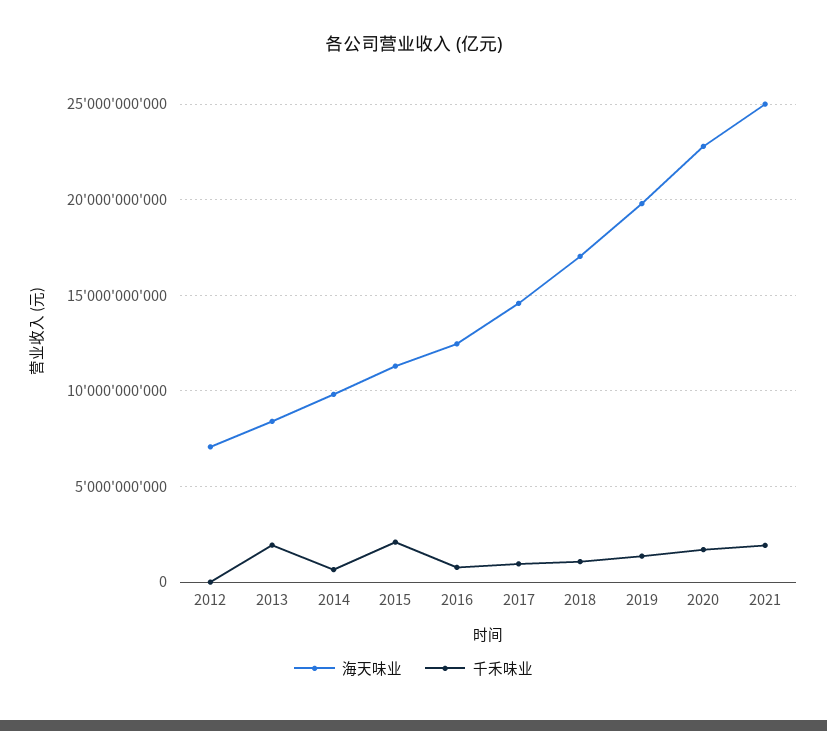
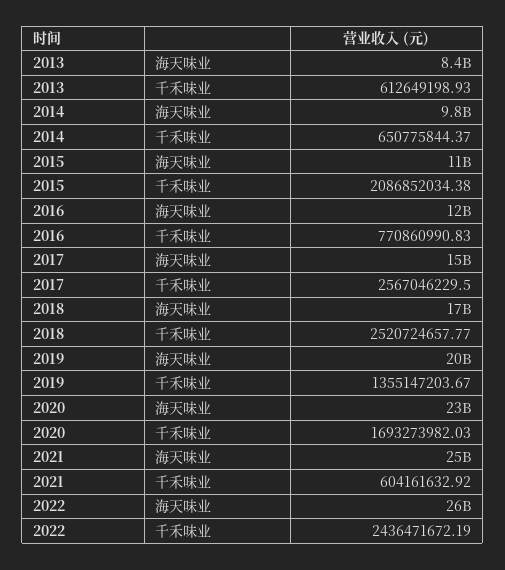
海天味业, 2012: 7000000000 -> none
千禾味业, 2012: 0 -> none
千禾味业, 2013: 2000000000 -> 612649198.93
千禾味业, 2017: 1000000000 -> 2567046229.5
千禾味业, 2018: 1000000000 -> 2520724657.77
千禾味业, 2021: 2000000000 -> 604161632.92
海天味业, 2022: none -> 26000000000
千禾味业, 2022: none -> 2436471672.19

